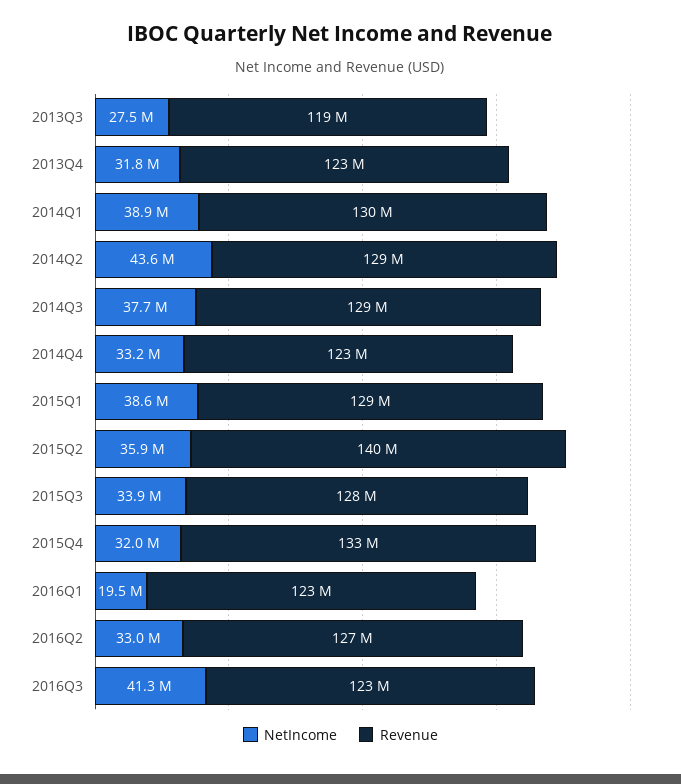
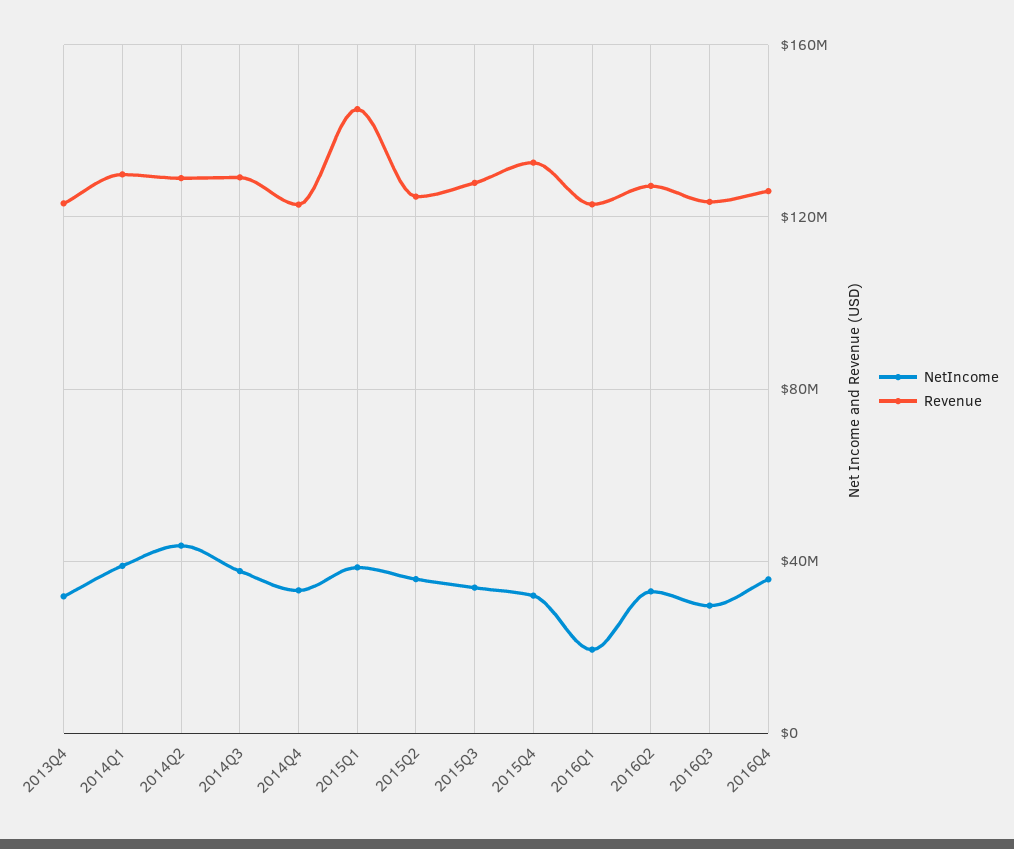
NetIncome, 2013Q3: 27500000 -> none
Revenue, 2013Q3: 119000000 -> none
Revenue, 2015Q1: 129000000 -> 145000000
Revenue, 2015Q2: 140000000 -> 125000000
NetIncome, 2016Q3: 41300000 -> 30000000
NetIncome, 2016Q4: none -> 35000000
Revenue, 2016Q4: none -> 125000000

